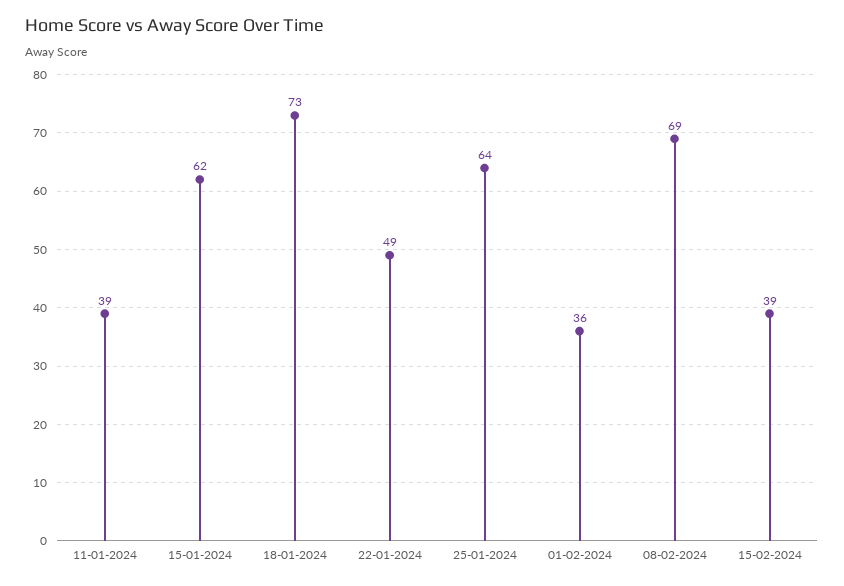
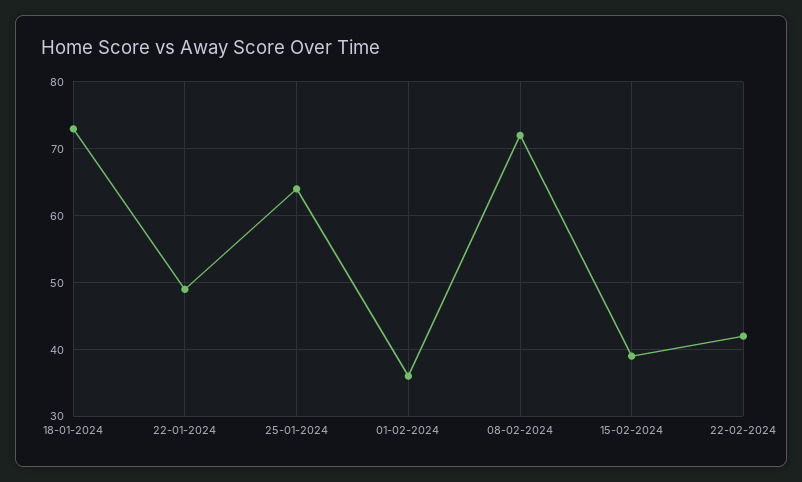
11-01-2024: 39 -> none
15-01-2024: 62 -> none
08-02-2024: 69 -> 72
22-02-2024: none -> 42

